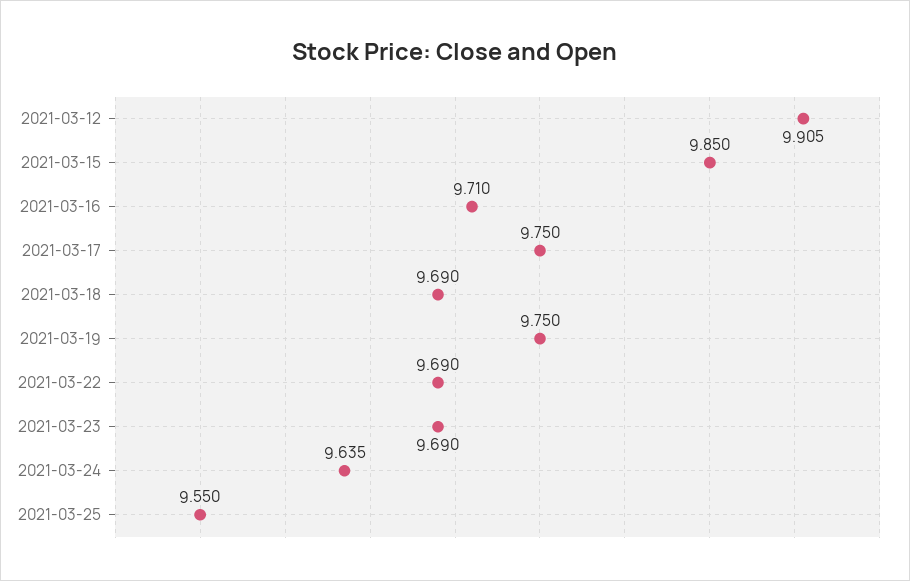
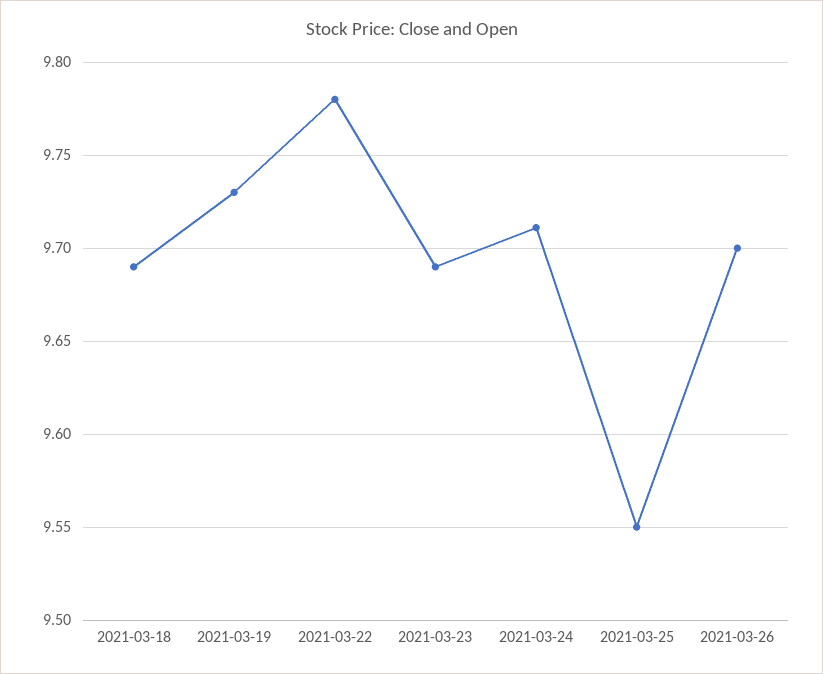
2021-03-12: 9.905 -> none
2021-03-15: 9.85 -> none
2021-03-16: 9.71 -> none
2021-03-17: 9.75 -> none
2021-03-19: 9.75 -> 9.73
2021-03-22: 9.69 -> 9.78
2021-03-24: 9.635 -> 9.71
2021-03-26: none -> 9.7

